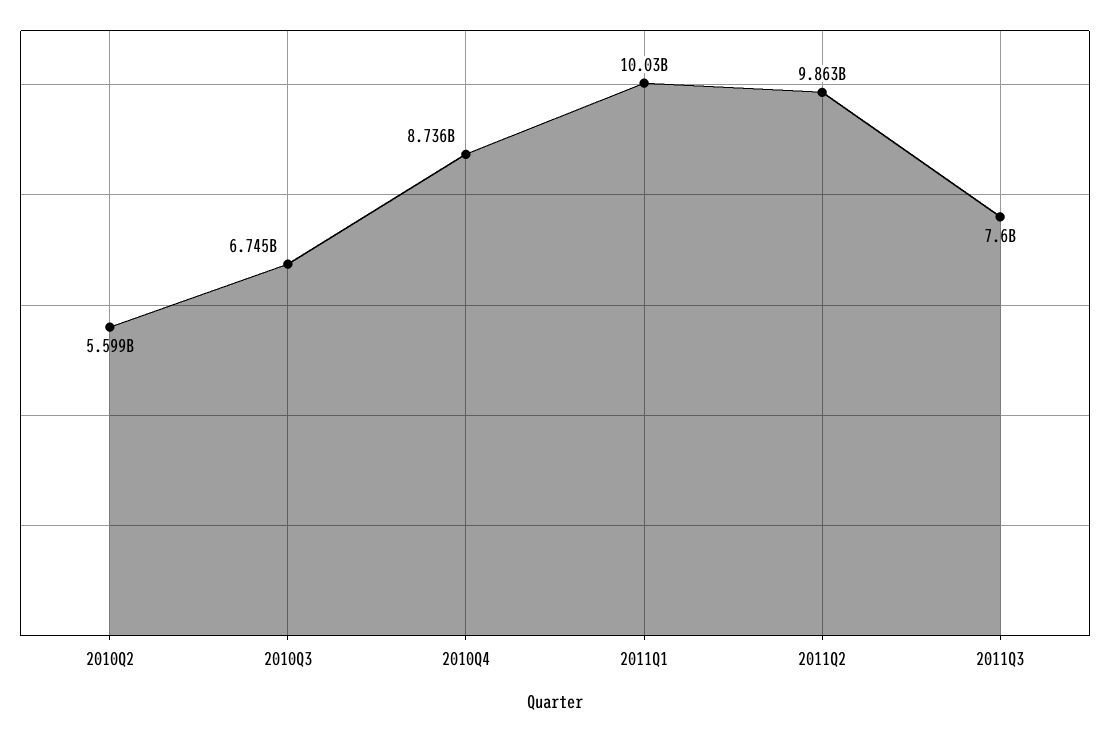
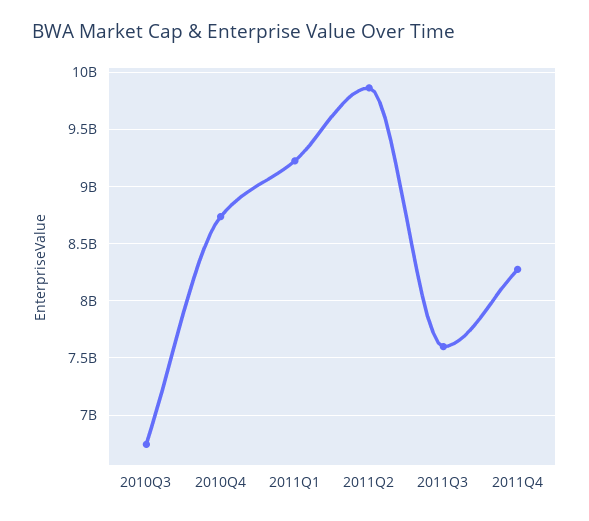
2010Q2: 5599000000 -> none
2011Q1: 10030000000 -> 9200000000
2011Q4: none -> 8300000000

